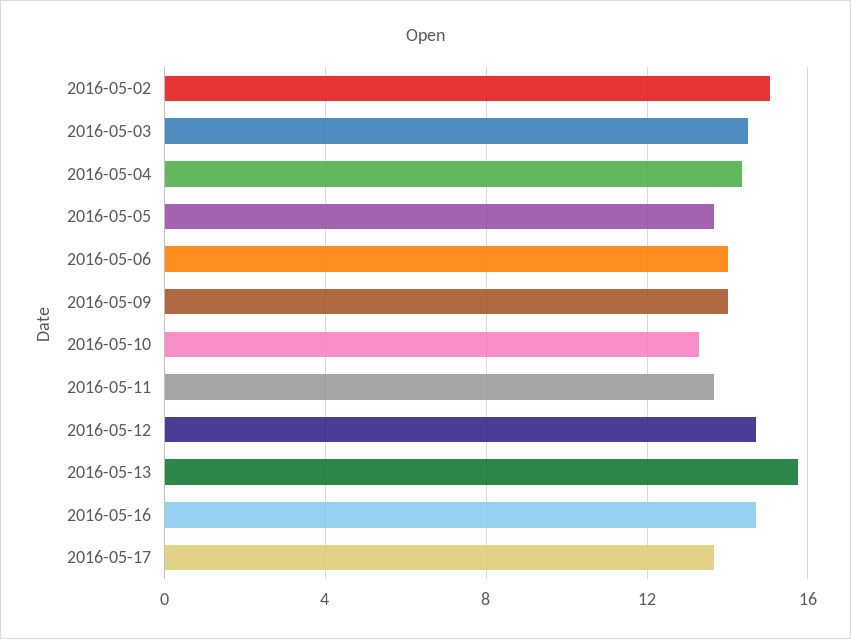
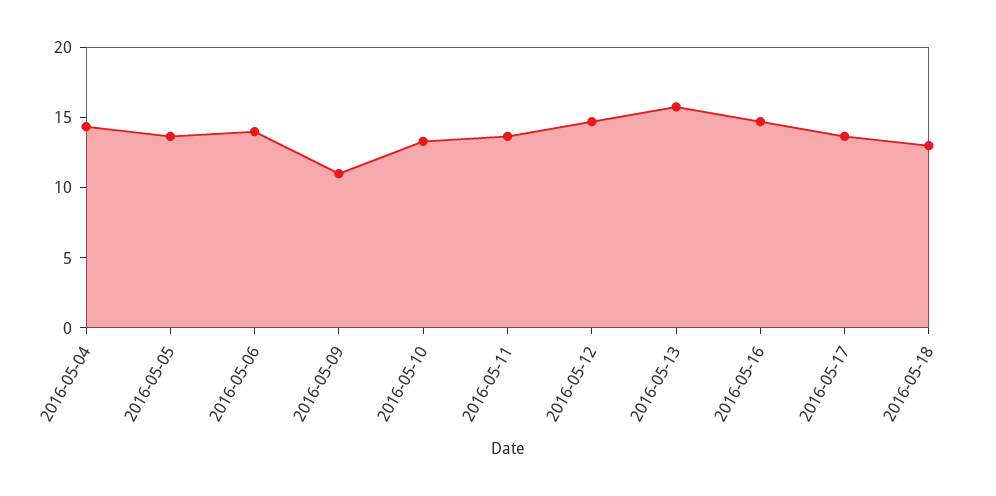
2016-05-02: 15 -> none
2016-05-03: 14.5 -> none
2016-05-09: 14 -> 11
2016-05-18: none -> 13

